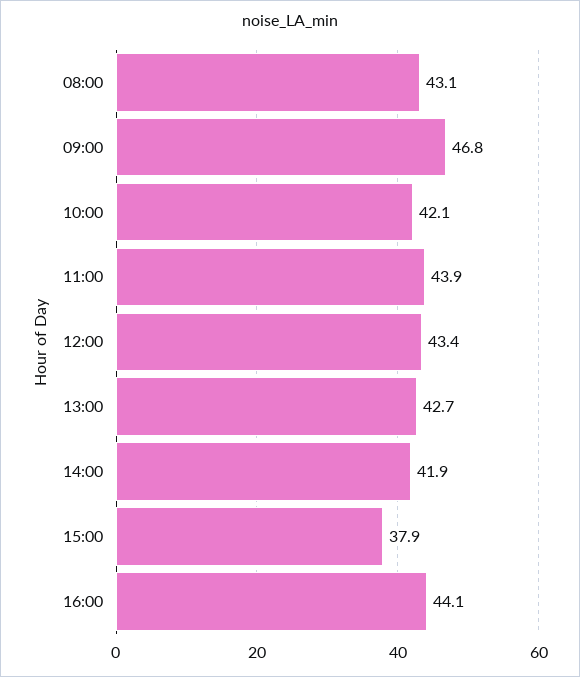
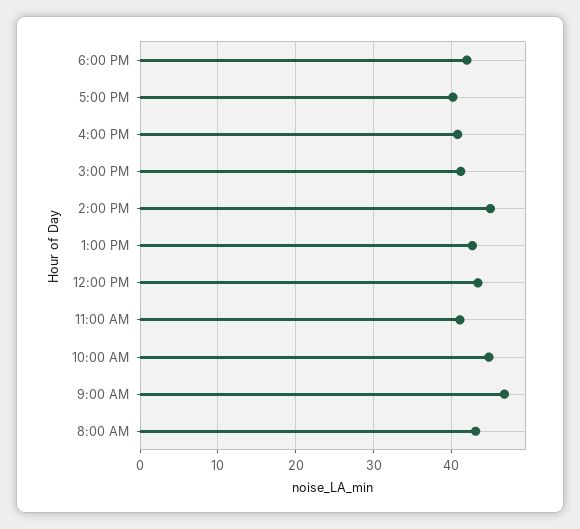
10:00: 42.1 -> 45
11:00: 43.9 -> 41
14:00: 41.9 -> 45
15:00: 37.9 -> 41
16:00: 44.1 -> 41
6:00 PM: none -> 42
5:00 PM: none -> 40

